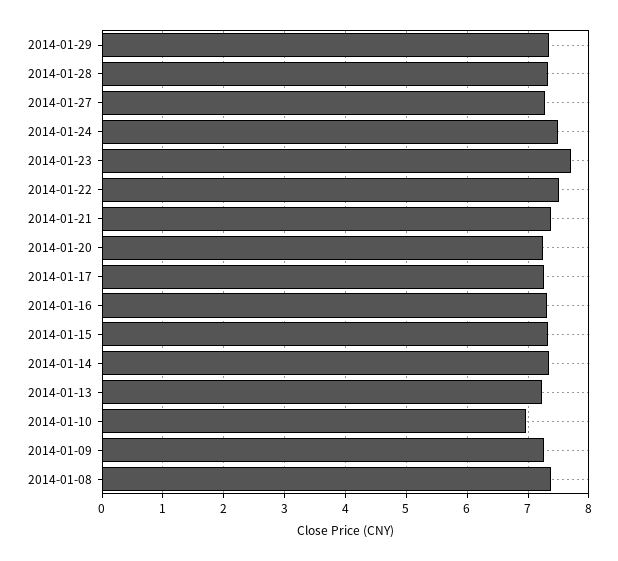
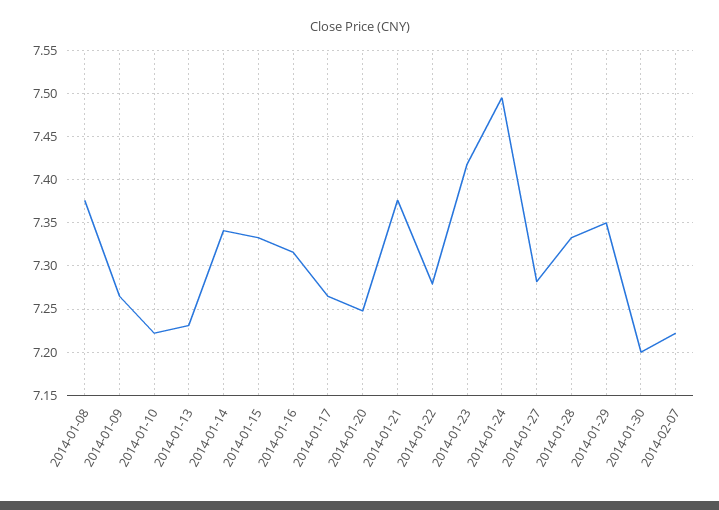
2014-01-23: 7.7 -> 7.42
2014-01-22: 7.5 -> 7.28
2014-01-10: 7 -> 7.22
2014-01-30: none -> 7.2
2014-02-07: none -> 7.22

